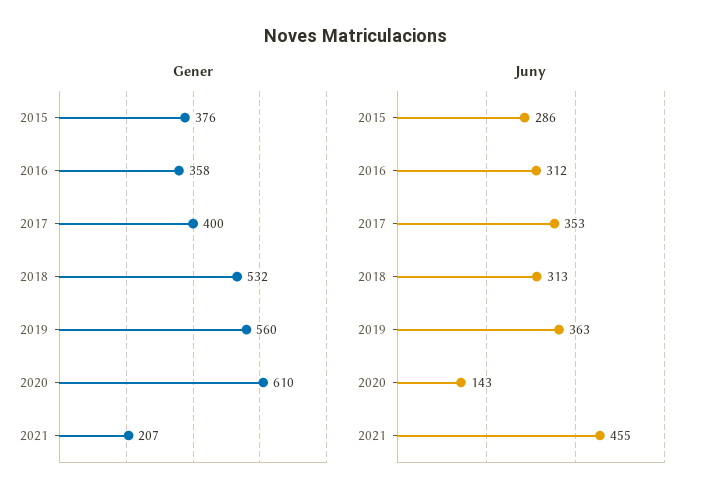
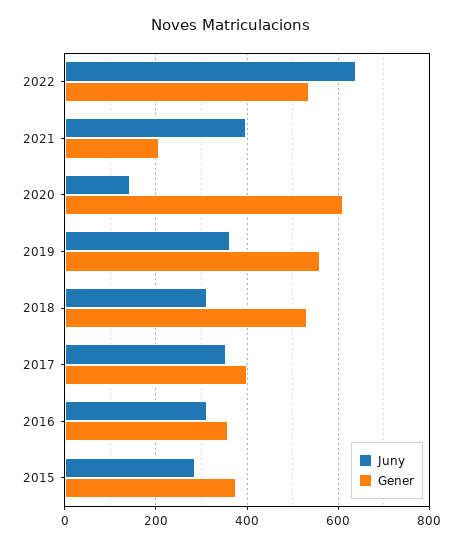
Juny, 2021: 455 -> 400
Juny, 2022: none -> 640
Gener, 2022: none -> 540

